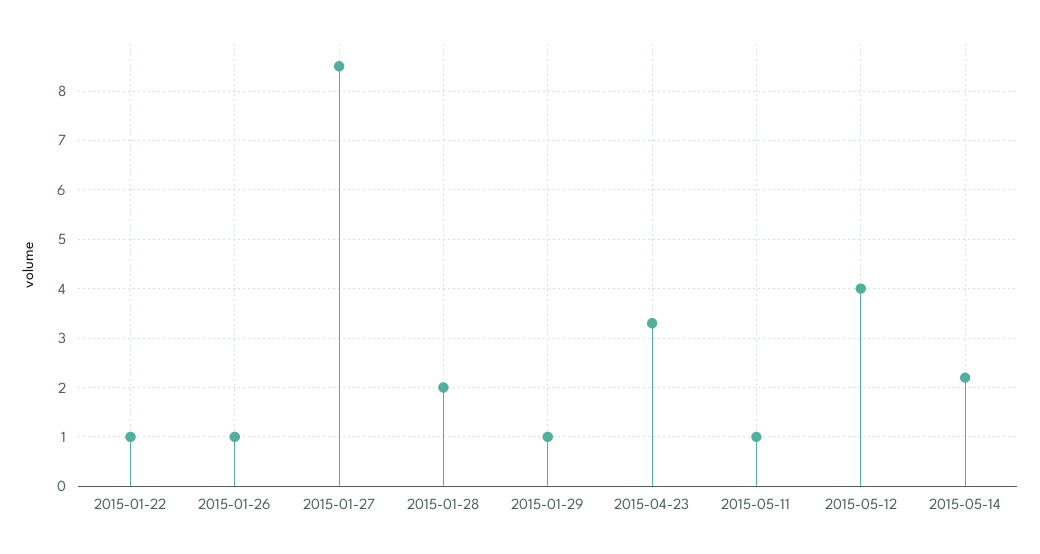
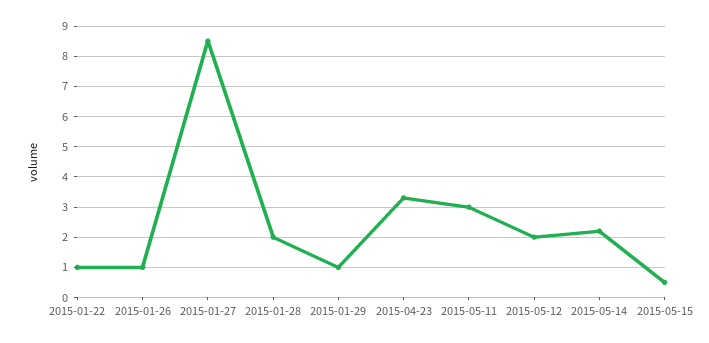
2015-05-11: 1 -> 3
2015-05-12: 4 -> 2
2015-05-15: none -> 0.5

